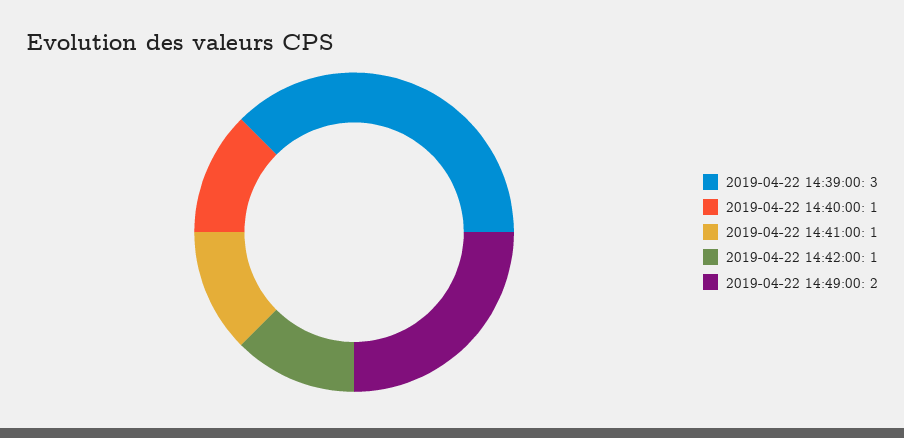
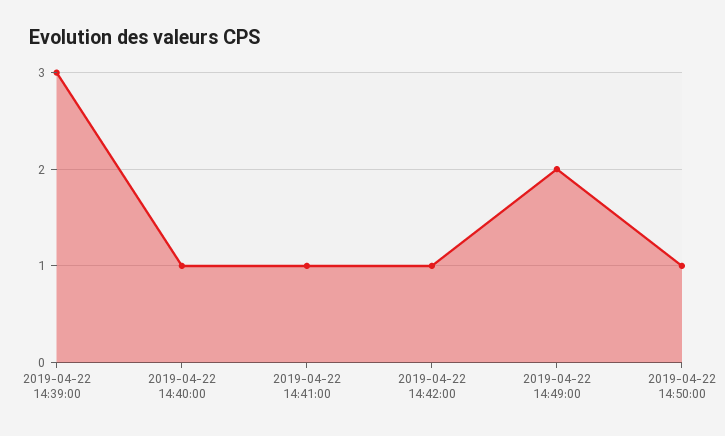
2019-04-22 14:50:00: none -> 1

